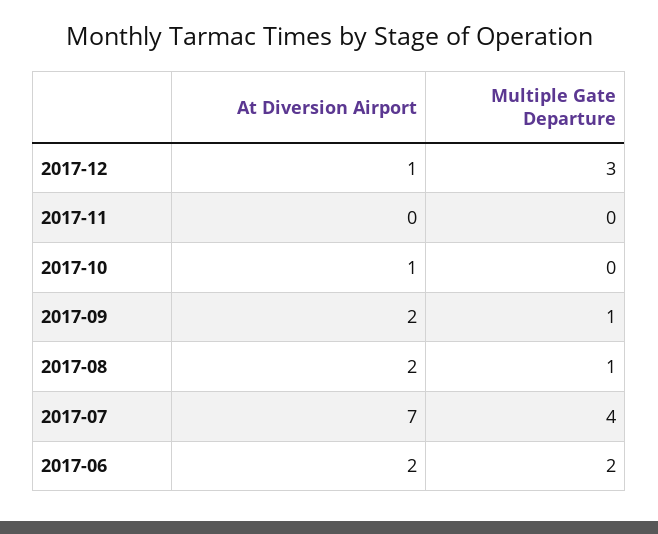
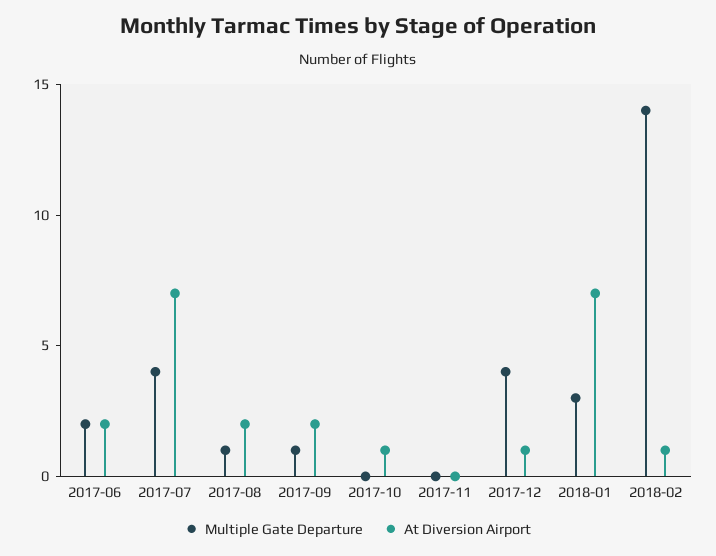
Multiple Gate Departure, 2017-12: 3 -> 4
Multiple Gate Departure, 2018-01: none -> 3
At Diversion Airport, 2018-01: none -> 7
Multiple Gate Departure, 2018-02: none -> 14
At Diversion Airport, 2018-02: none -> 1

